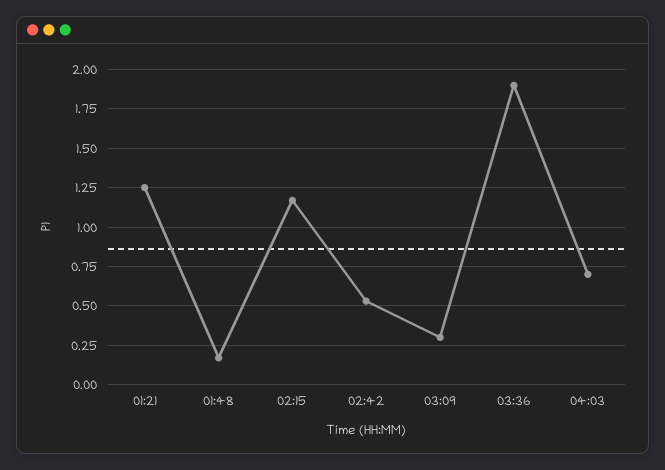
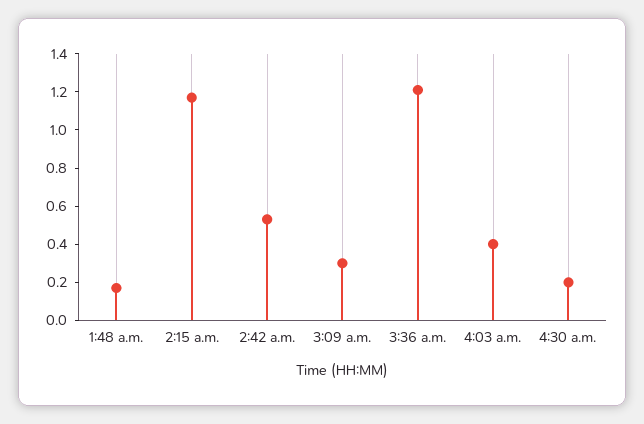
01:21: 1.25 -> none
03:36: 1.9 -> 1.2
04:03: 0.7 -> 0.4
4:30 a.m.: none -> 0.2

